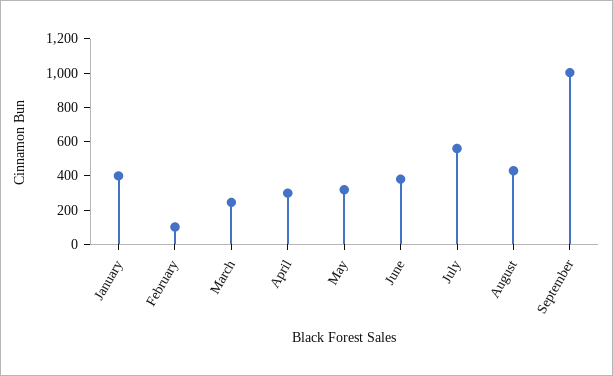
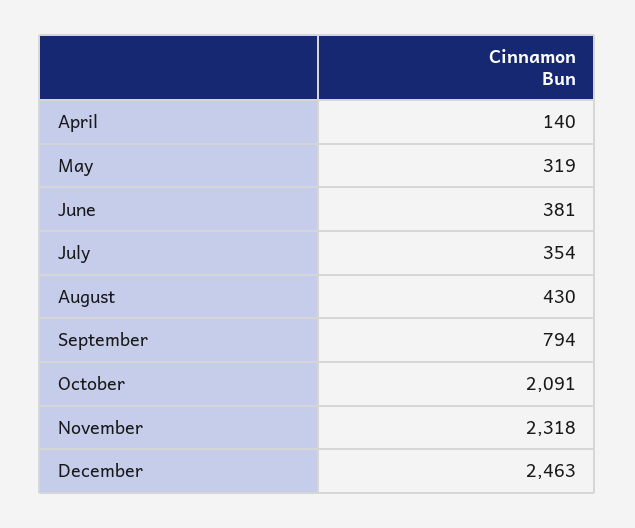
January: 400 -> none
February: 100 -> none
March: 250 -> none
April: 300 -> 140
July: 550 -> 354
September: 1000 -> 794
October: none -> 2091
November: none -> 2318
December: none -> 2463

